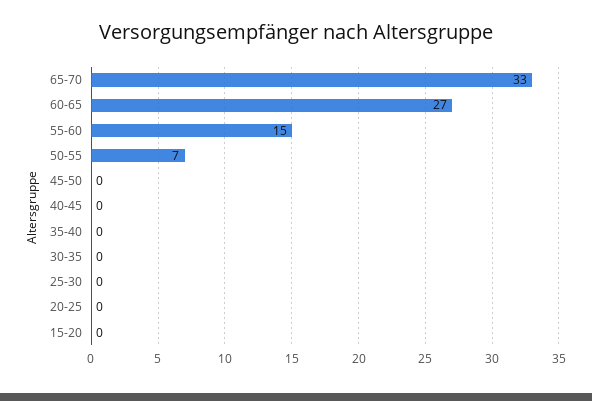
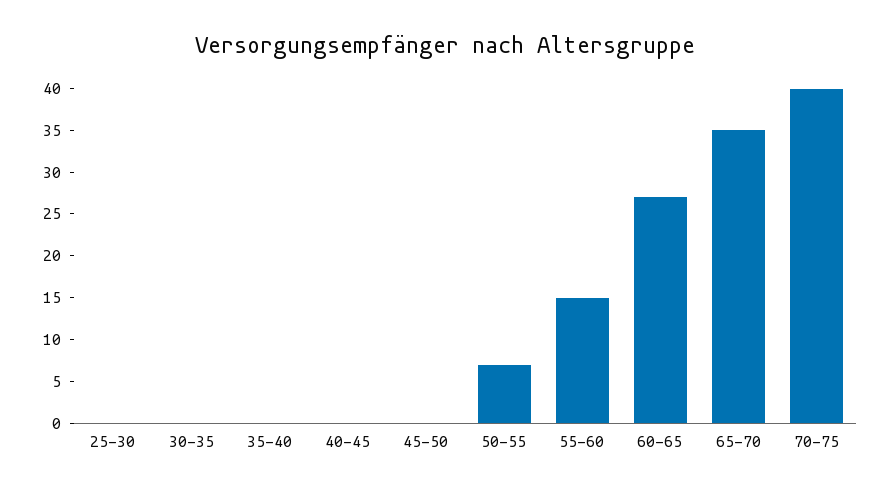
65-70: 33 -> 35
20-25: 0 -> none
15-20: 0 -> none
70-75: none -> 40

